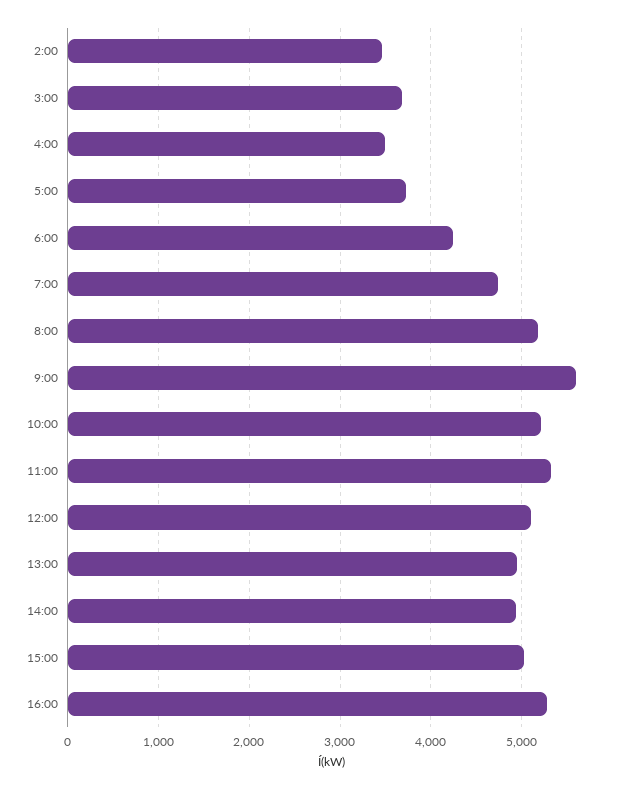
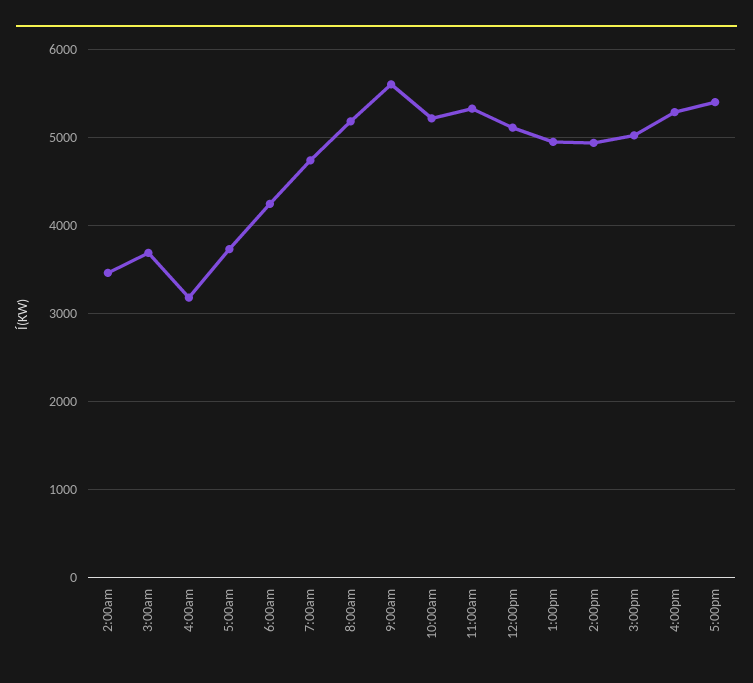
4:00: 3500 -> 3200
5:00pm: none -> 5400

